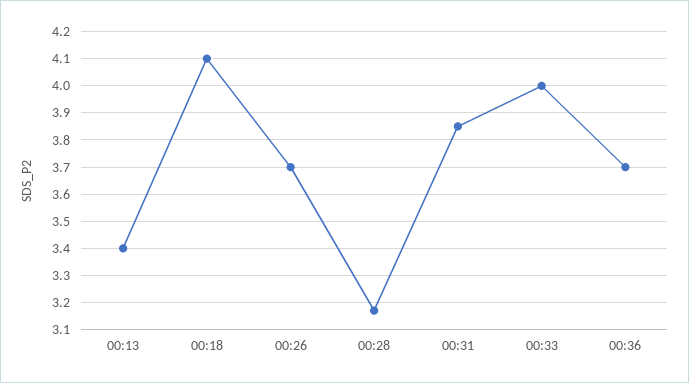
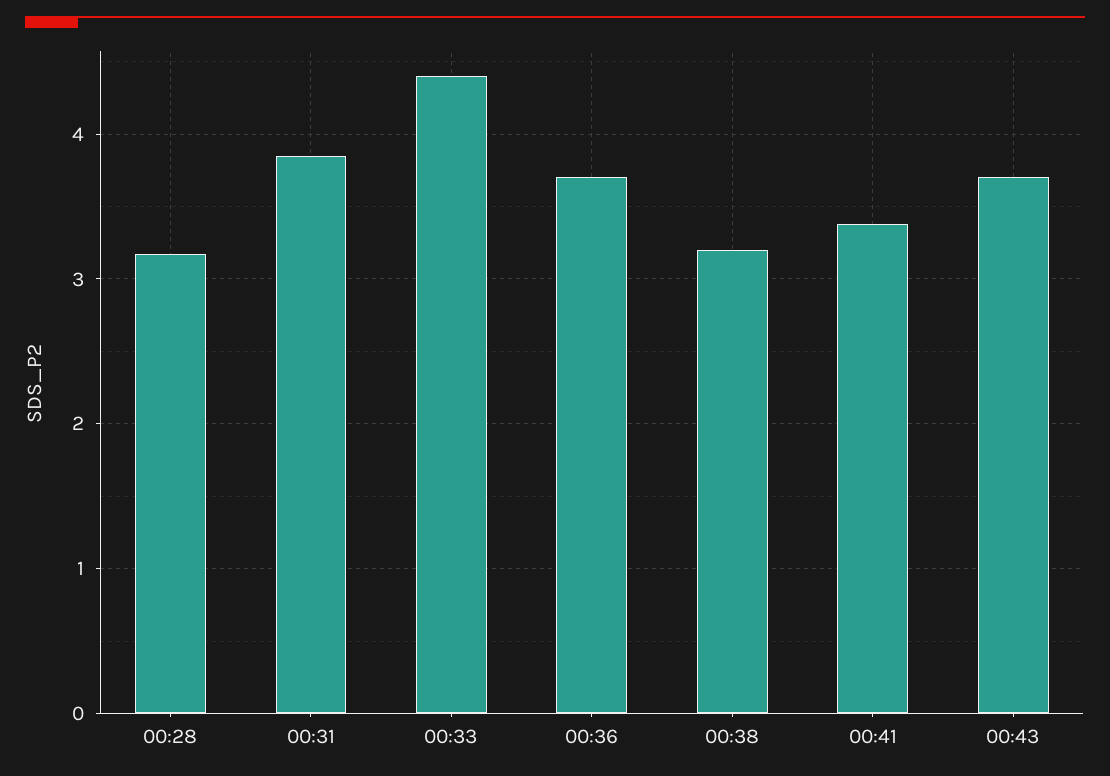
00:13: 3.4 -> none
00:18: 4.1 -> none
00:26: 3.7 -> none
00:33: 4 -> 4.4
00:38: none -> 3.2
00:41: none -> 3.4
00:43: none -> 3.7

